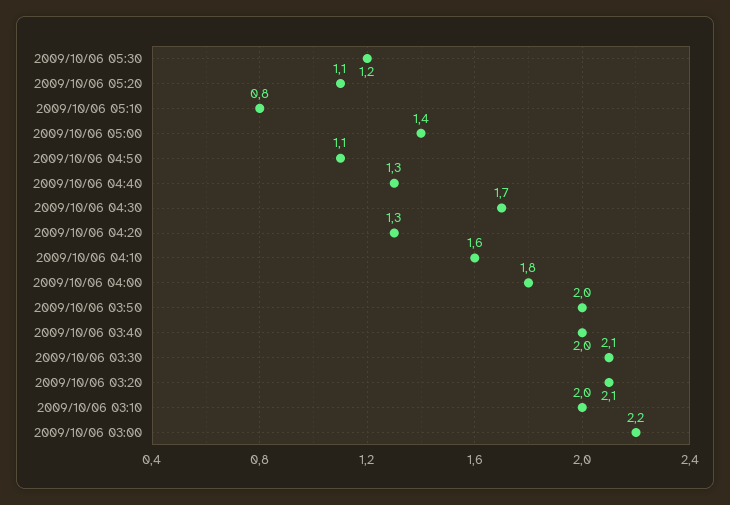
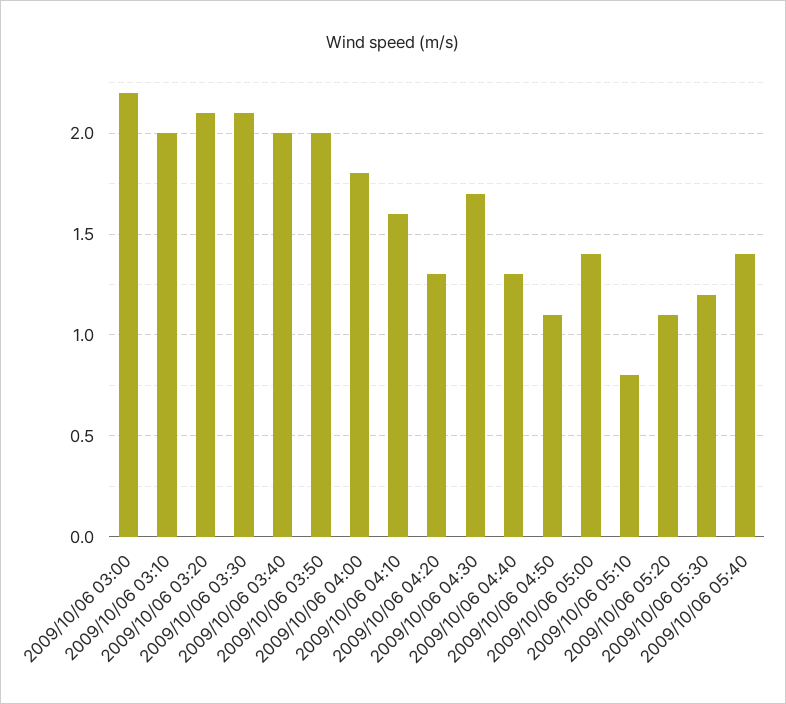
2009/10/06 05:40: none -> 1.4

